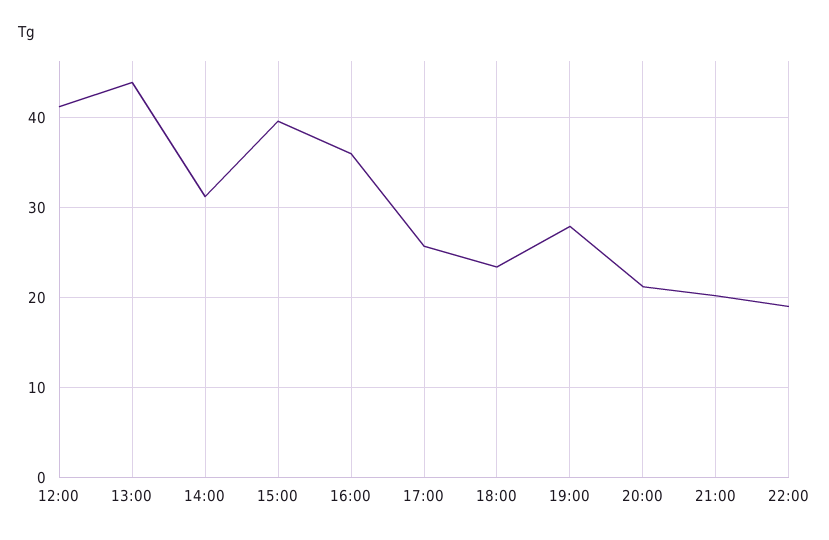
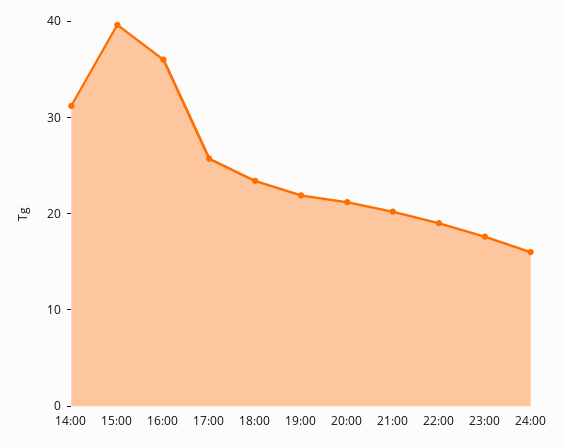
12:00: 41 -> none
13:00: 44 -> none
19:00: 28 -> 22
23:00: none -> 18
24:00: none -> 16

